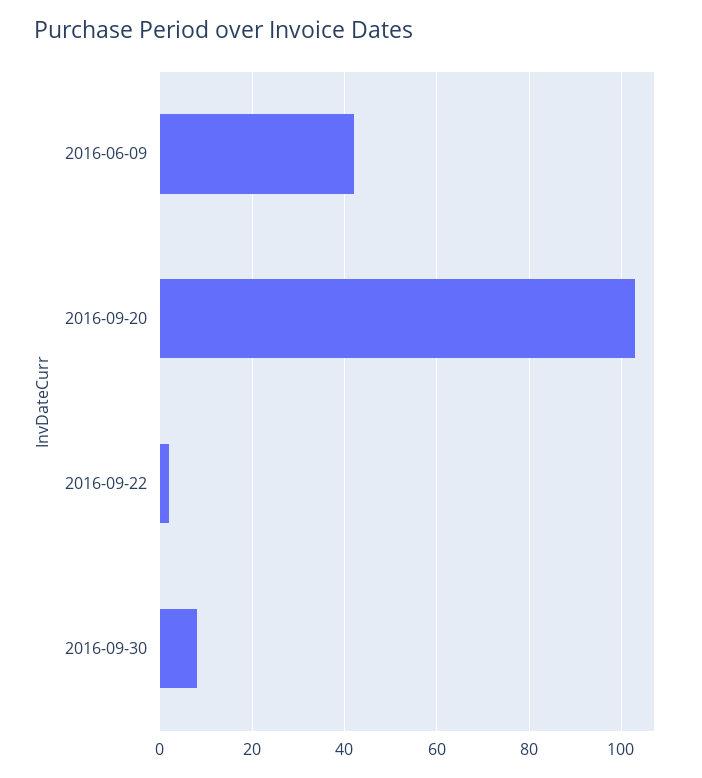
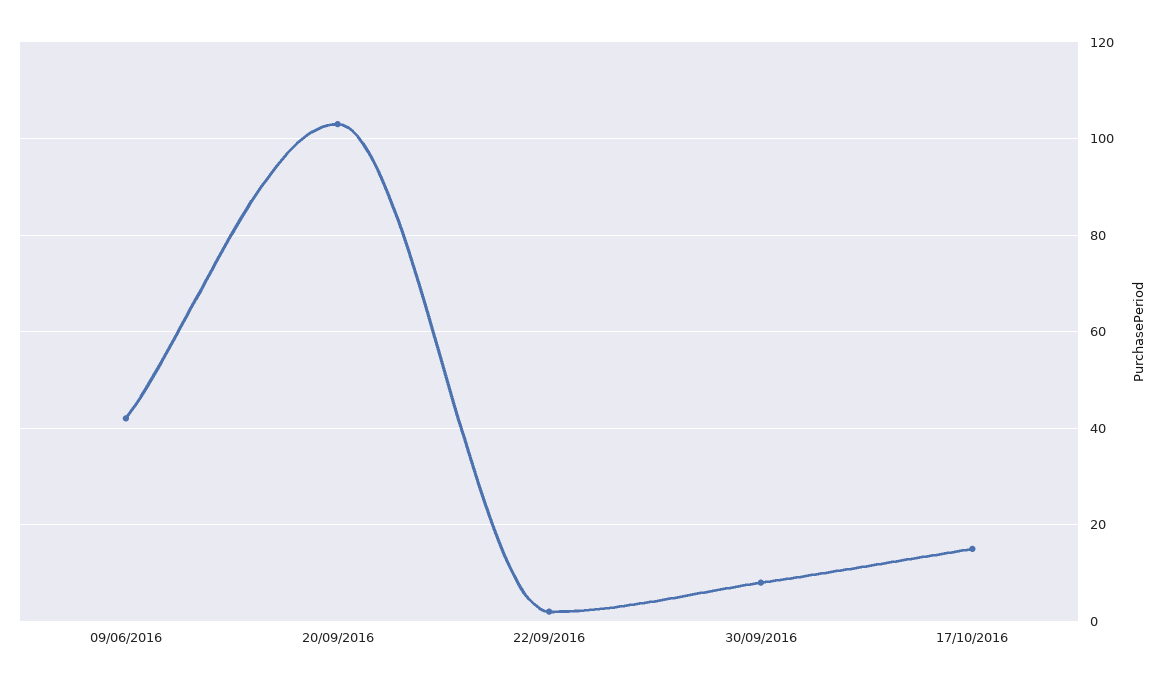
17/10/2016: none -> 15

